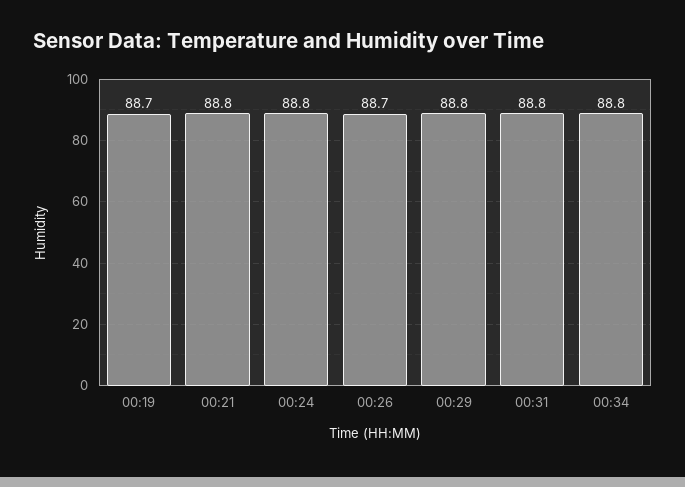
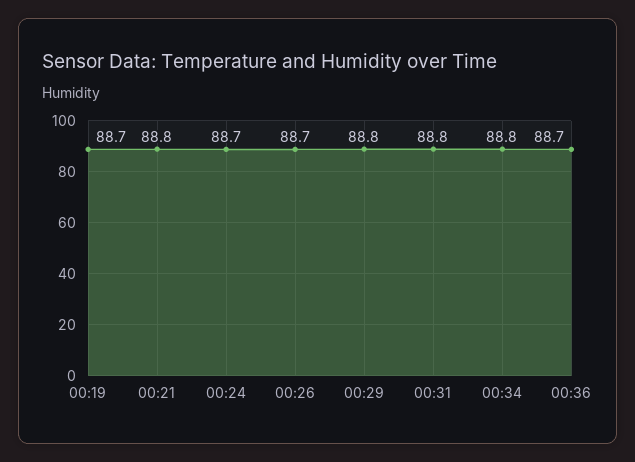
00:24: 88.8 -> 88.7
00:36: none -> 88.7

